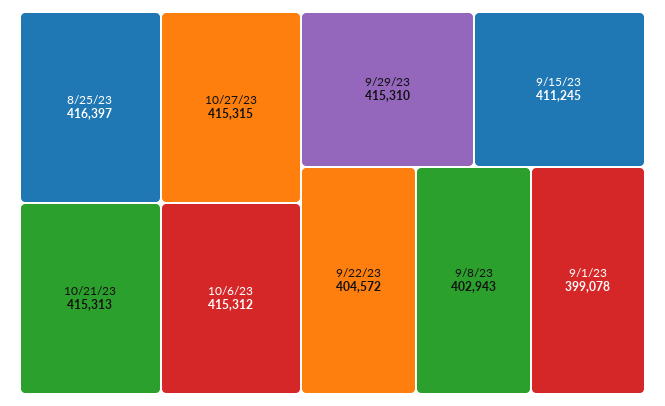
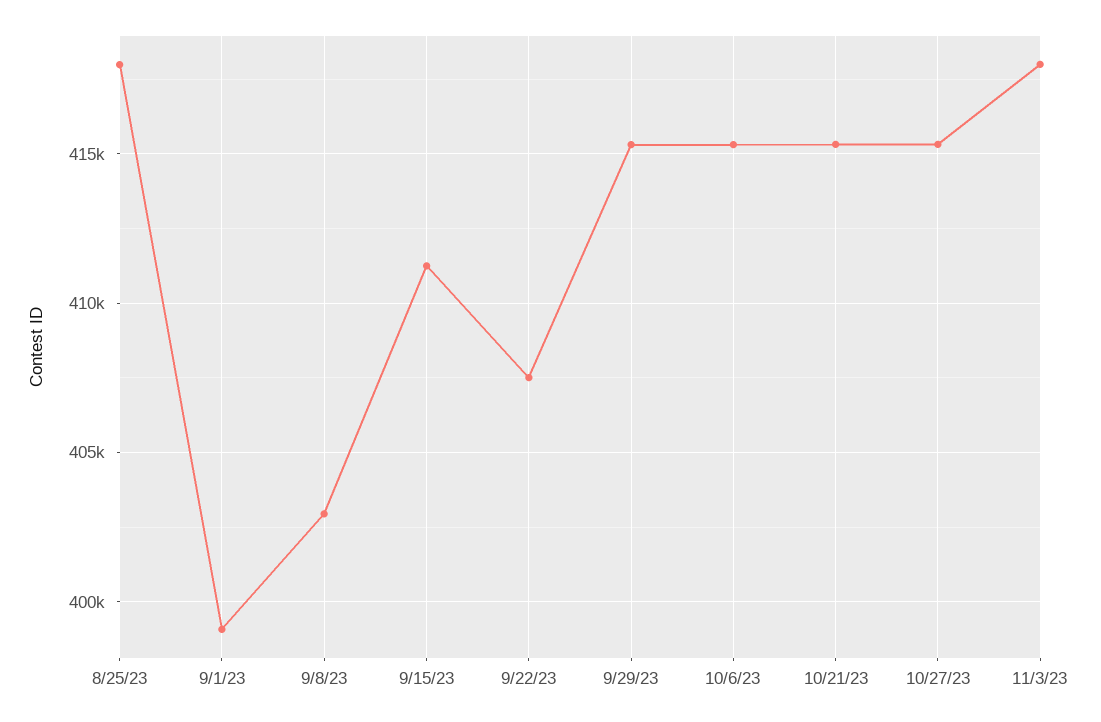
8/25/23: 416397 -> 418000
9/22/23: 404572 -> 407500
11/3/23: none -> 418000

